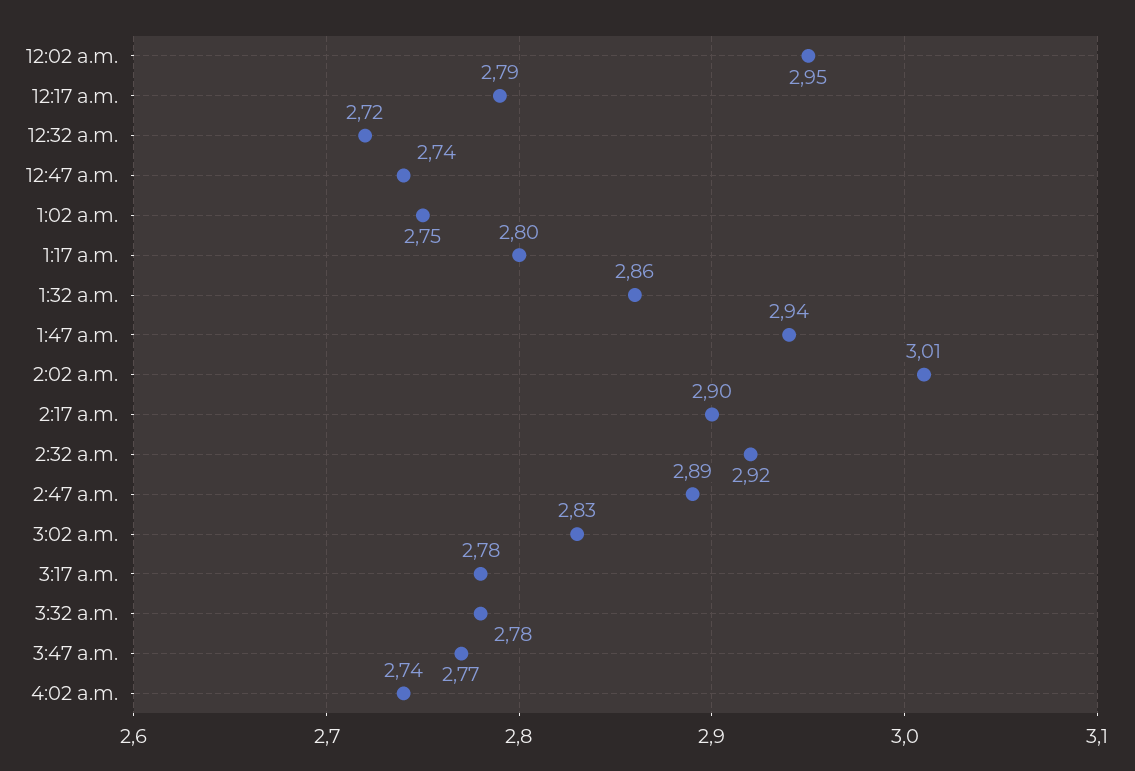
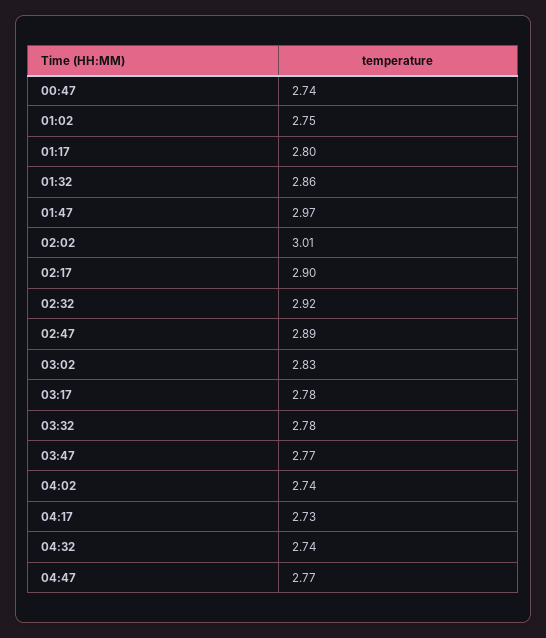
12:02 a.m.: 2.95 -> none
12:17 a.m.: 2.79 -> none
12:32 a.m.: 2.72 -> none
1:47 a.m.: 2.94 -> 2.97
04:17: none -> 2.73
04:32: none -> 2.74
04:47: none -> 2.77

